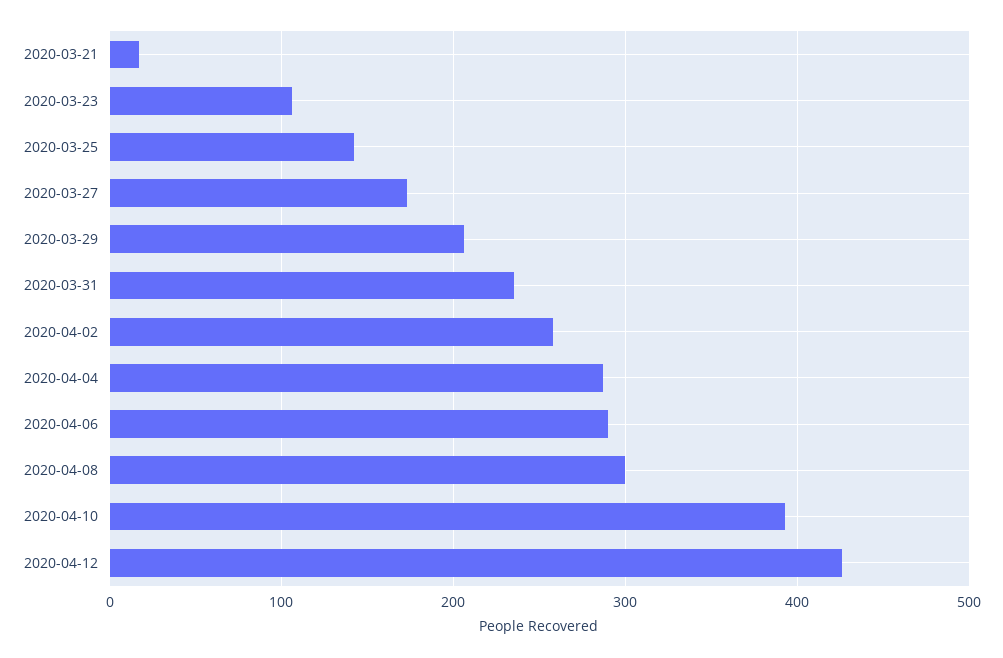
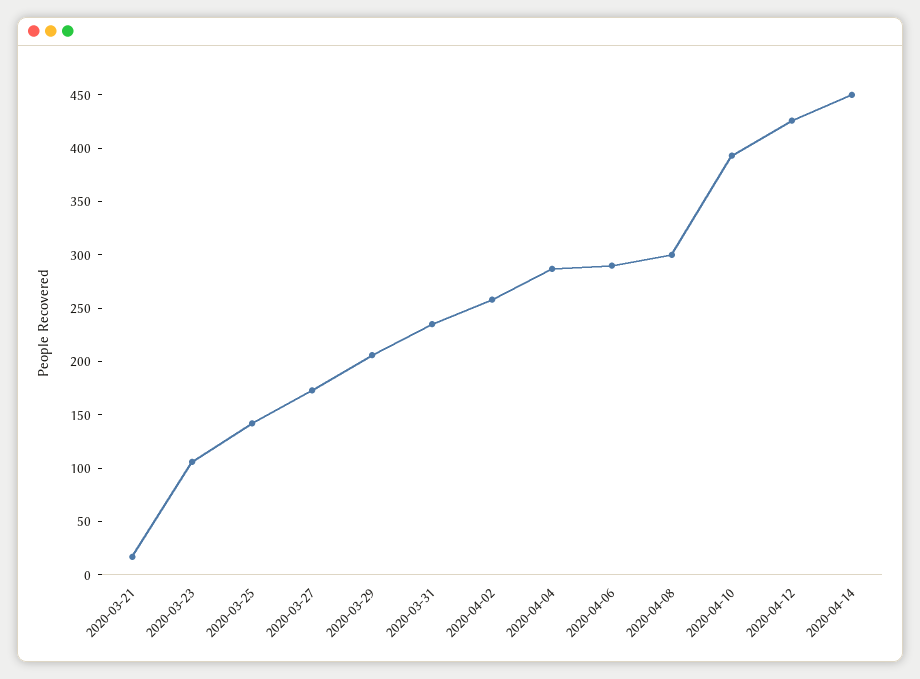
2020-04-14: none -> 450

